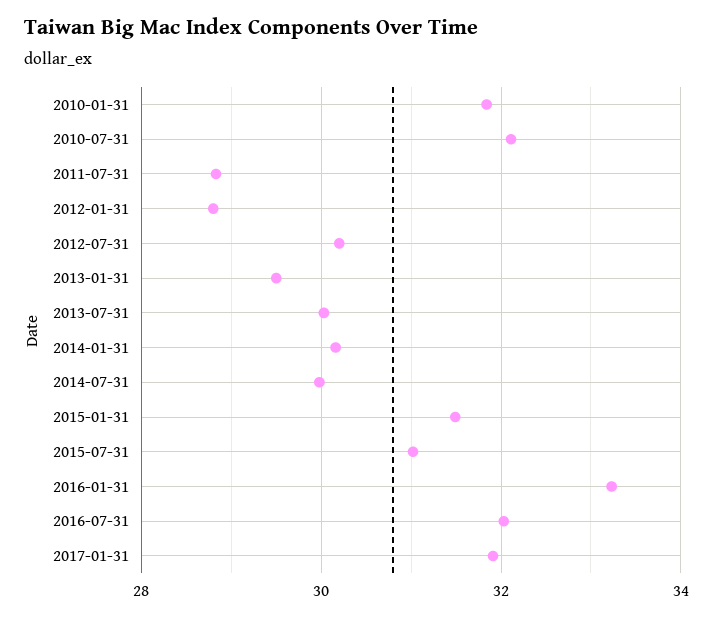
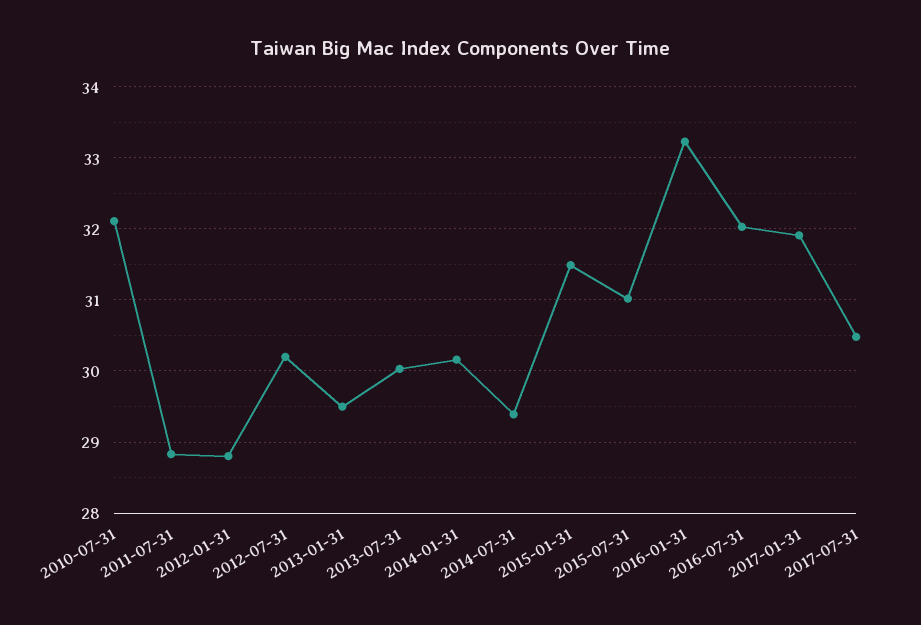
2010-01-31: 31.8 -> none
2014-07-31: 30 -> 29.4
2017-07-31: none -> 30.5

